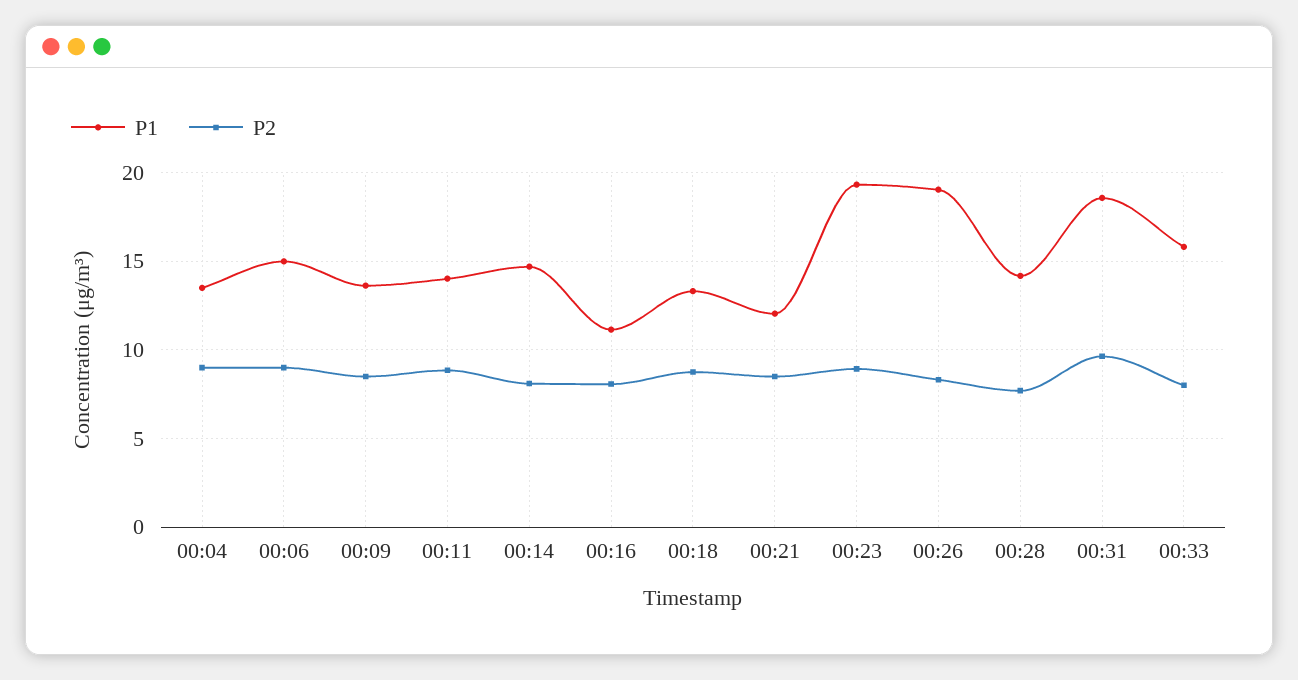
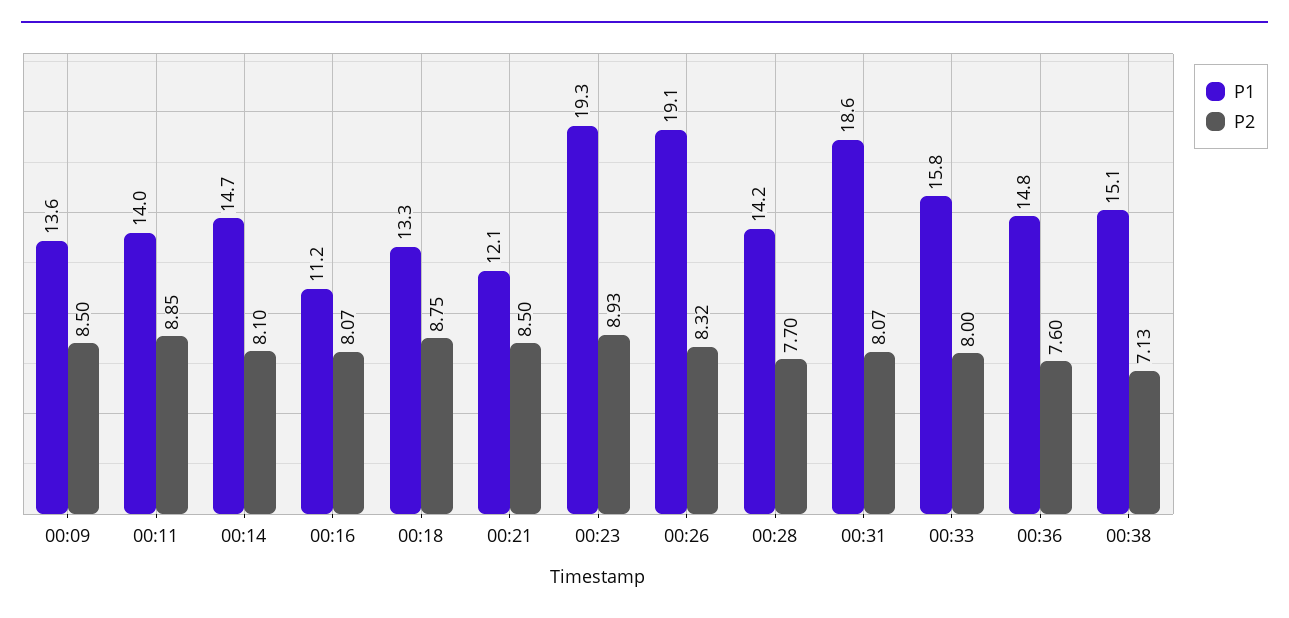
P1, 00:04: 13.5 -> none
P2, 00:04: 9 -> none
P1, 00:06: 15 -> none
P2, 00:06: 9 -> none
P2, 00:31: 9.5 -> 8.07
P1, 00:36: none -> 14.8
P2, 00:36: none -> 7.6
P1, 00:38: none -> 15.1
P2, 00:38: none -> 7.13

